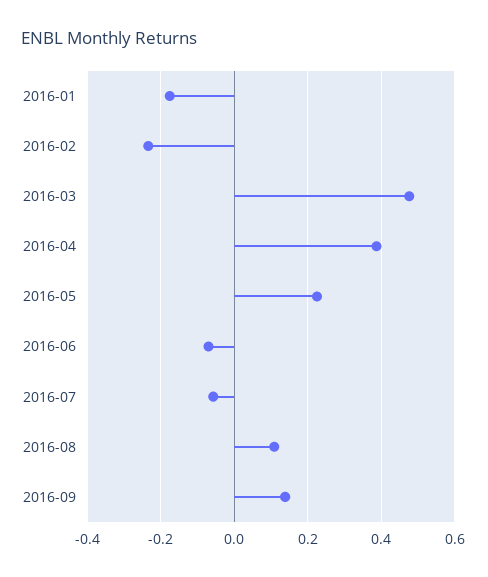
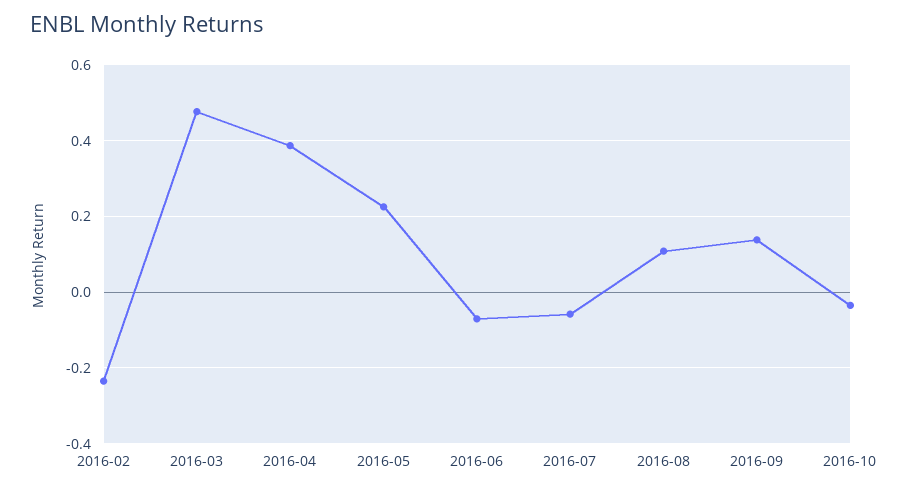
2016-01: -0.18 -> none
2016-10: none -> -0.04

